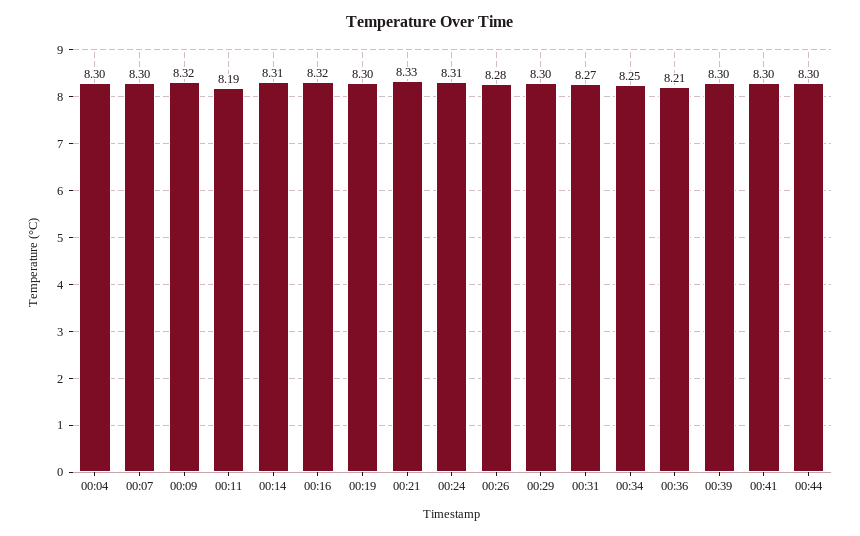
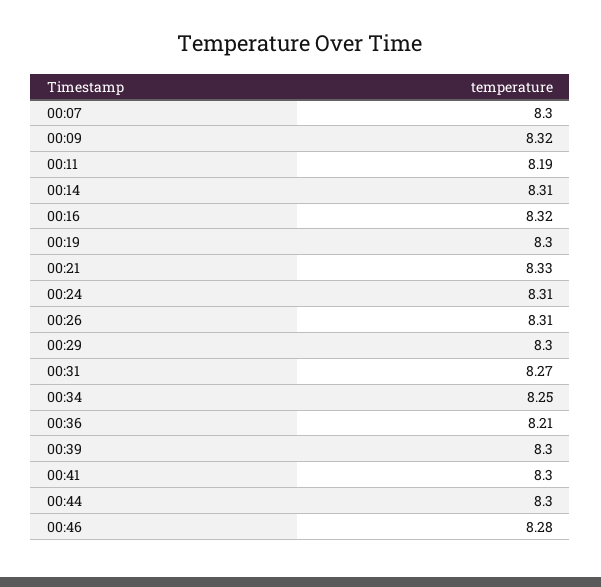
00:04: 8.3 -> none
00:26: 8.28 -> 8.31
00:46: none -> 8.28

